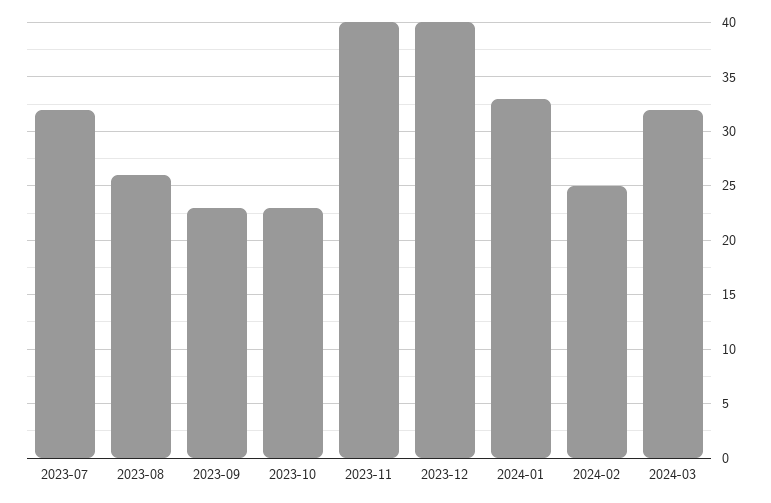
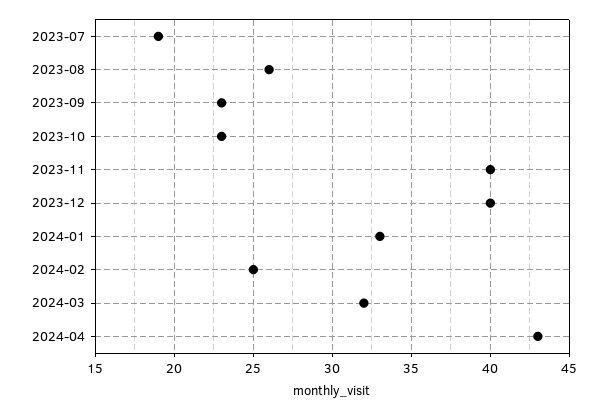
2023-07: 32 -> 19
2024-04: none -> 43

